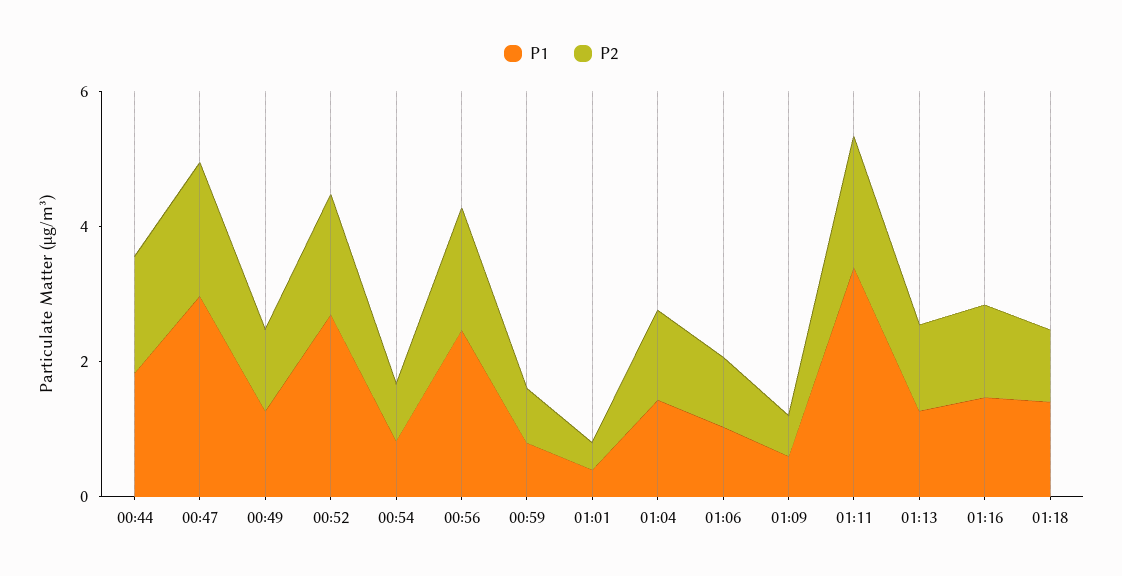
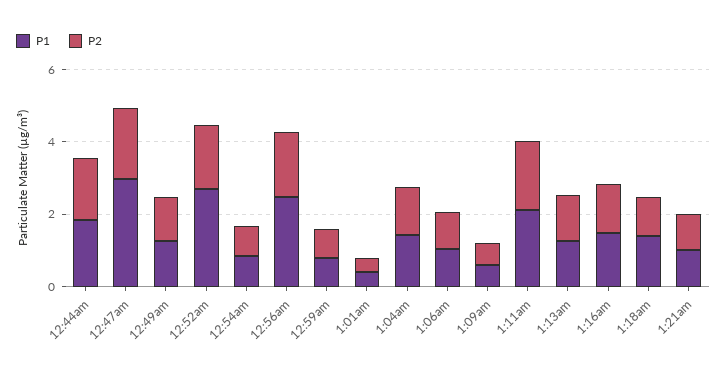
P1, 01:11: 3.5 -> 2
P1, 1:21am: none -> 1
P2, 1:21am: none -> 1

